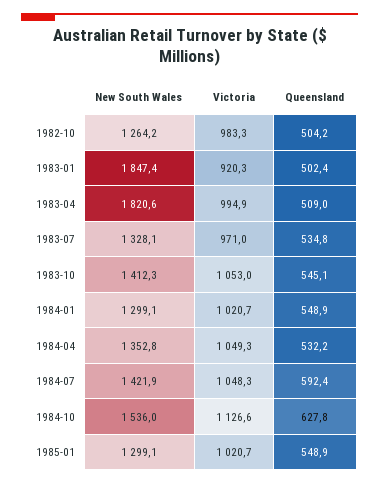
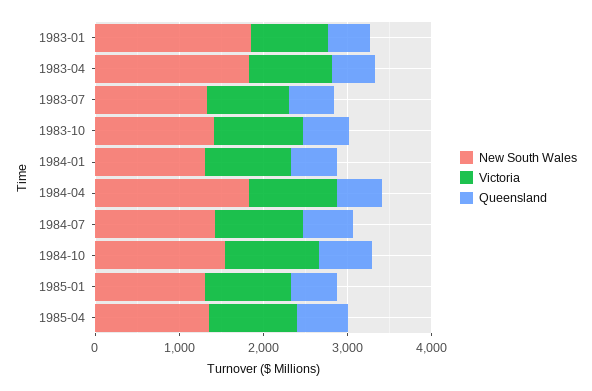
New South Wales, 1982-10: 1264.2 -> none
Victoria, 1982-10: 983.3 -> none
Queensland, 1982-10: 504.2 -> none
New South Wales, 1984-04: 1352.8 -> 1800
New South Wales, 1985-04: none -> 1400
Victoria, 1985-04: none -> 1000
Queensland, 1985-04: none -> 600

